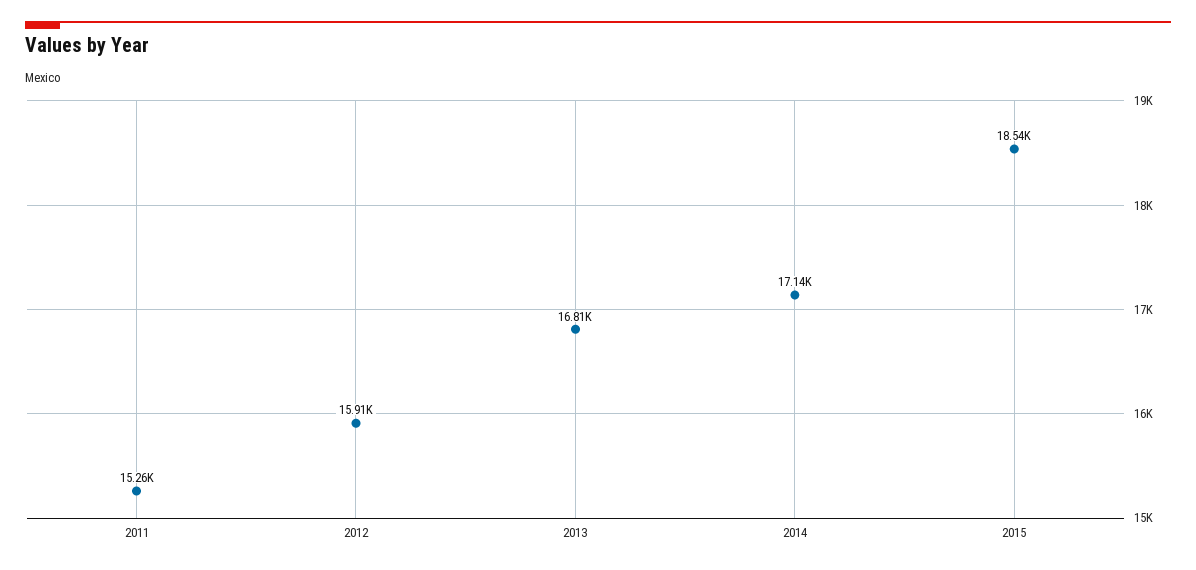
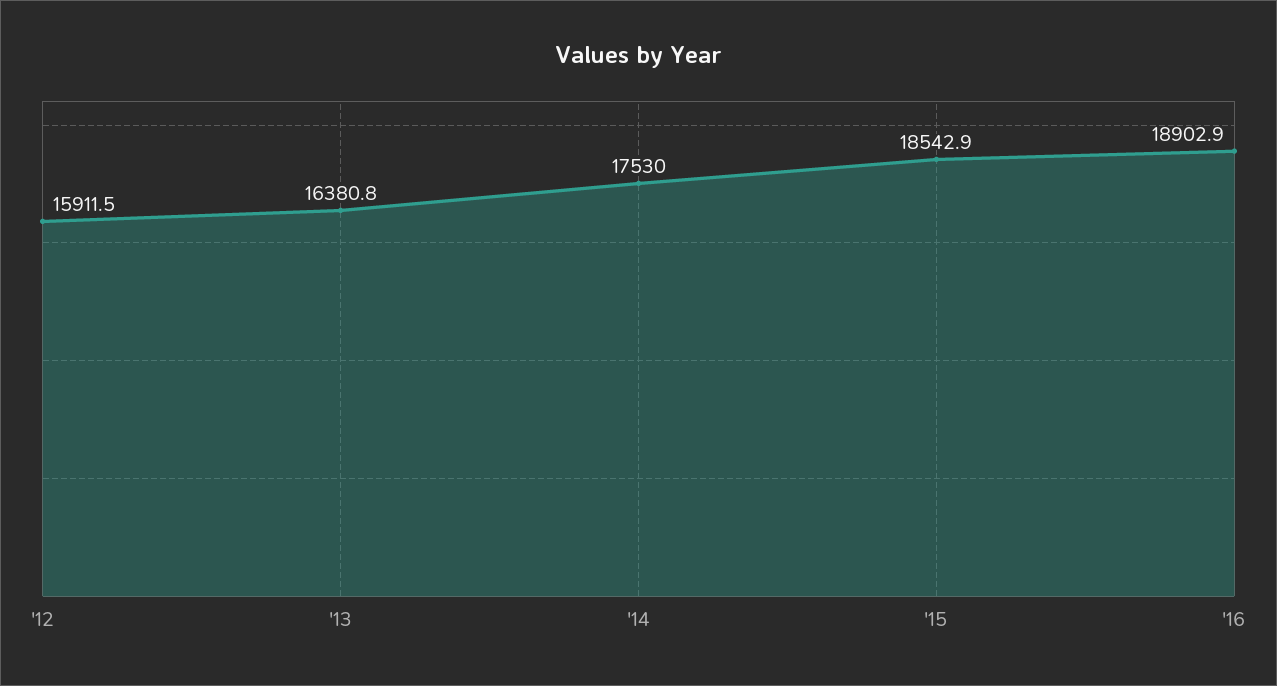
2011: 15260 -> none
2013: 16810 -> 16380.8
2014: 17140 -> 17530
'16: none -> 18902.9

